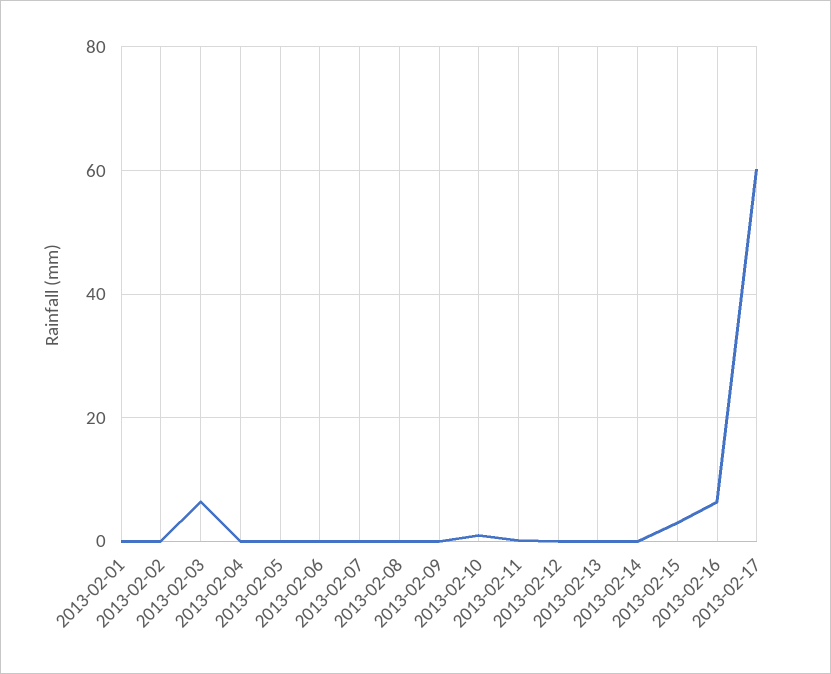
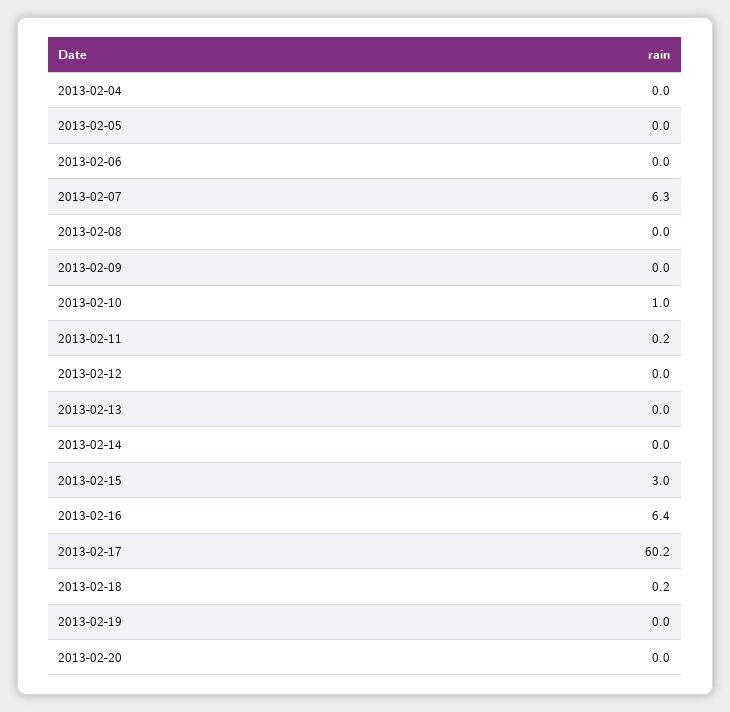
2013-02-01: 0 -> none
2013-02-02: 0 -> none
2013-02-03: 6 -> none
2013-02-07: 0 -> 6.3
2013-02-18: none -> 0.2
2013-02-19: none -> 0
2013-02-20: none -> 0

